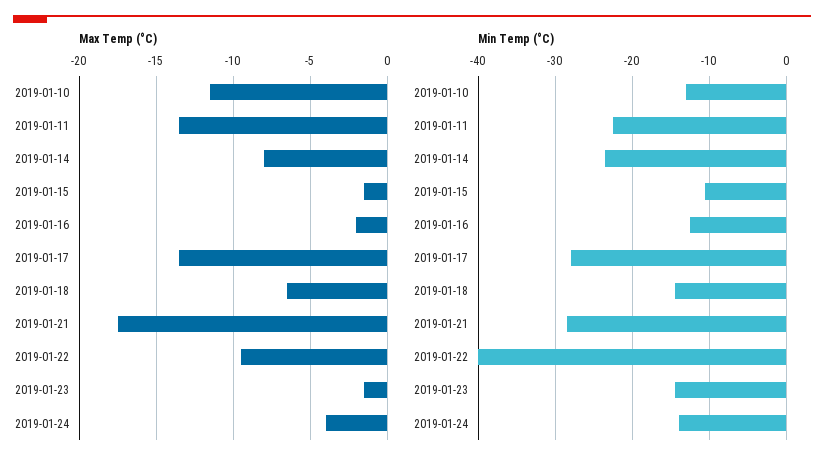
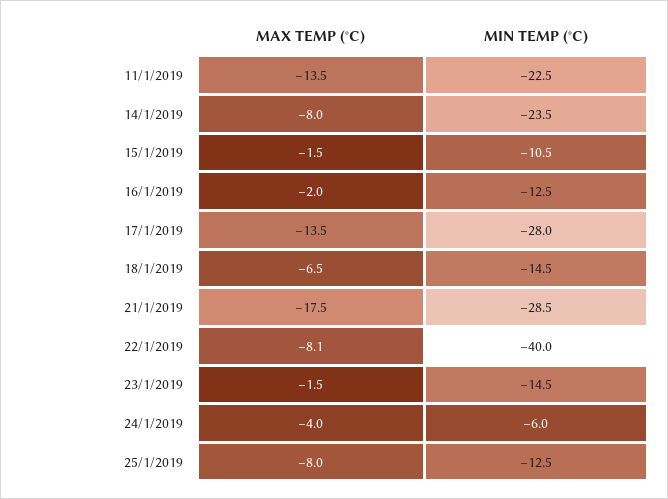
Max Temp (°C), 2019-01-10: -11.5 -> none
Max Temp (°C), 2019-01-22: -9.5 -> -8.1
Min Temp (°C), 2019-01-10: -13 -> none
Min Temp (°C), 2019-01-24: -14 -> -6
Max Temp (°C), 25/1/2019: none -> -8
Min Temp (°C), 25/1/2019: none -> -12.5

